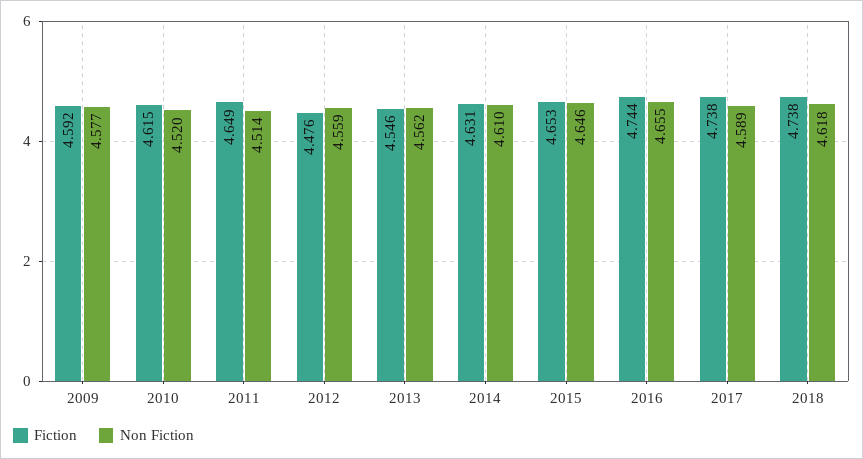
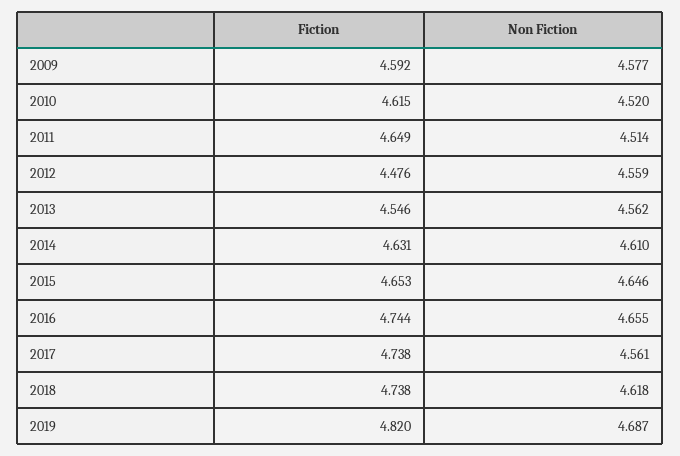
Non Fiction, 2017: 4.589 -> 4.561
Fiction, 2019: none -> 4.82
Non Fiction, 2019: none -> 4.687

